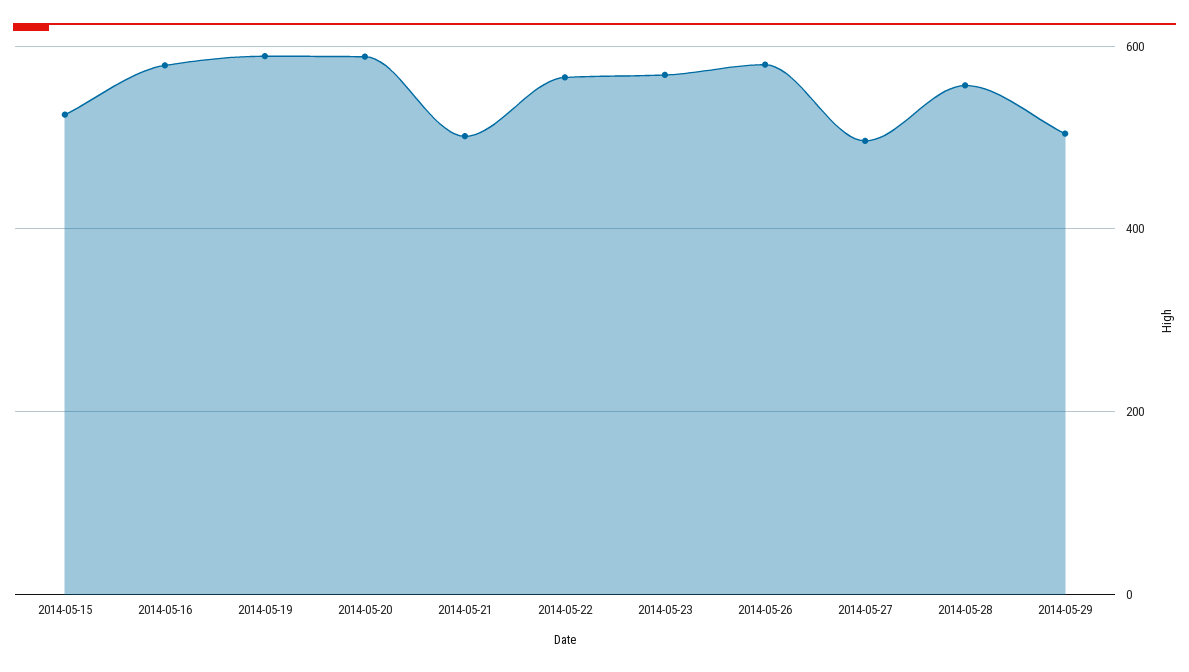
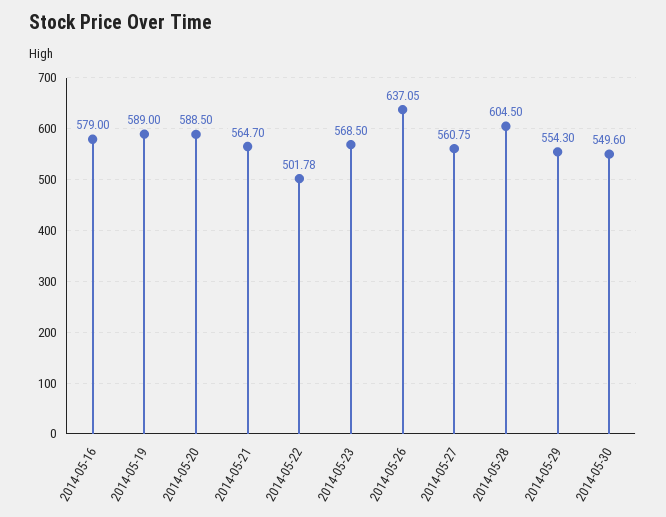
2014-05-15: 520 -> none
2014-05-21: 500 -> 564.7
2014-05-22: 560 -> 501.78
2014-05-26: 580 -> 637.05
2014-05-27: 500 -> 560.75
2014-05-28: 560 -> 604.5
2014-05-29: 500 -> 554.3
2014-05-30: none -> 549.6

